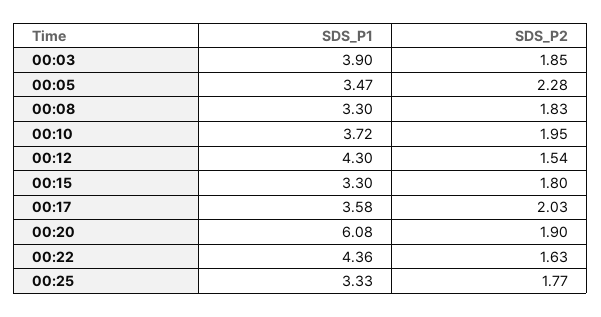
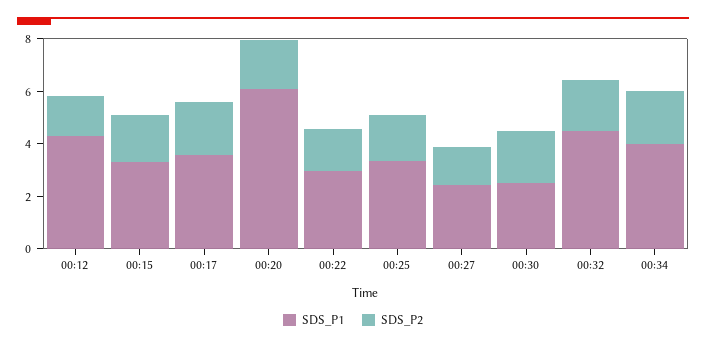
SDS_P1, 00:03: 3.9 -> none
SDS_P2, 00:03: 1.85 -> none
SDS_P1, 00:05: 3.47 -> none
SDS_P2, 00:05: 2.28 -> none
SDS_P1, 00:08: 3.3 -> none
SDS_P2, 00:08: 1.83 -> none
SDS_P1, 00:10: 3.72 -> none
SDS_P2, 00:10: 1.95 -> none
SDS_P1, 00:22: 4.36 -> 3
SDS_P1, 00:27: none -> 2.5
SDS_P2, 00:27: none -> 1.5
SDS_P1, 00:30: none -> 2.5
SDS_P2, 00:30: none -> 2
SDS_P1, 00:32: none -> 4.5
SDS_P2, 00:32: none -> 2
SDS_P1, 00:34: none -> 4
SDS_P2, 00:34: none -> 2

